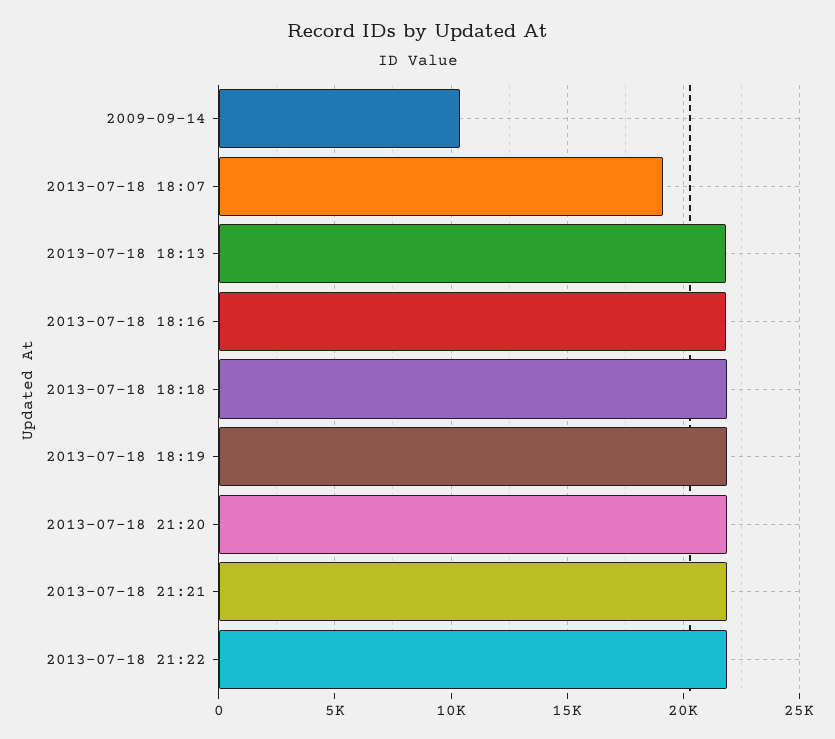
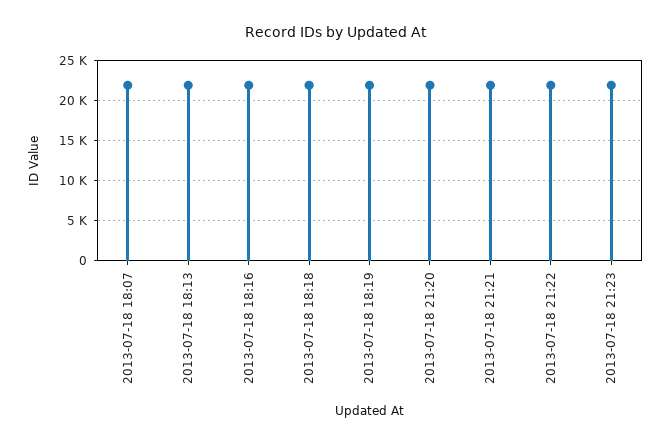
2009-09-14: 10500 -> none
2013-07-18 18:07: 19000 -> 22000
2013-07-18 21:23: none -> 22000

